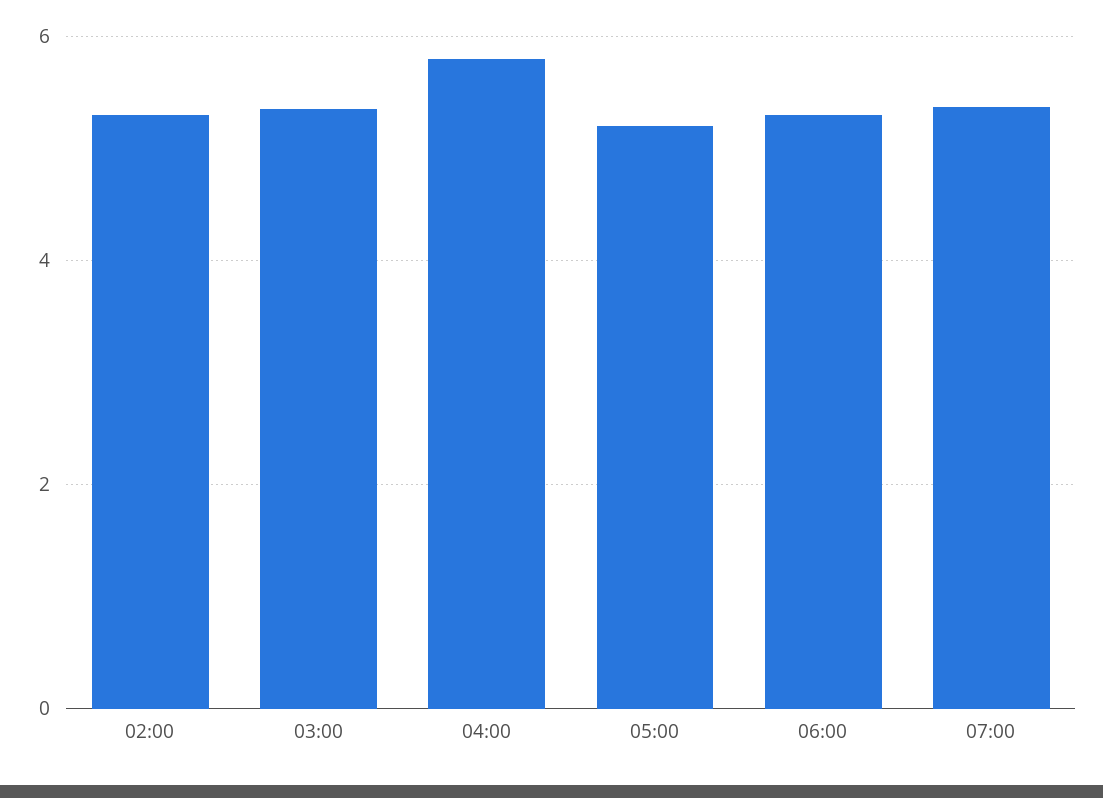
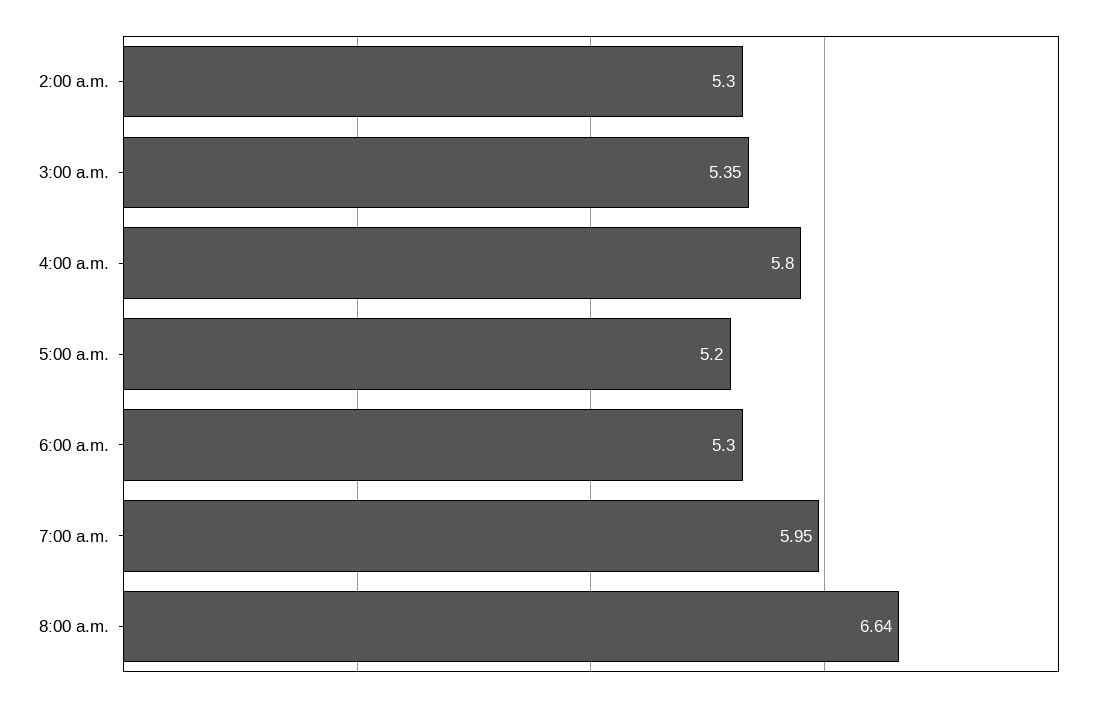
07:00: 5.4 -> 5.95
8:00 a.m.: none -> 6.64

